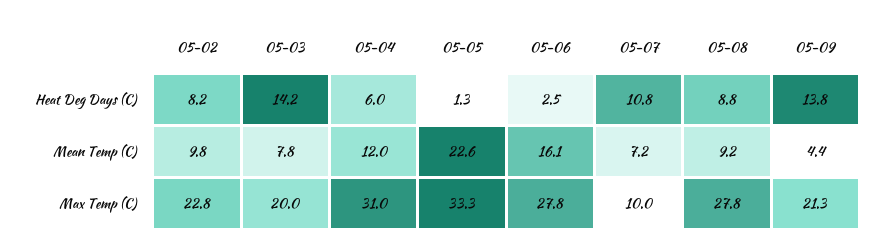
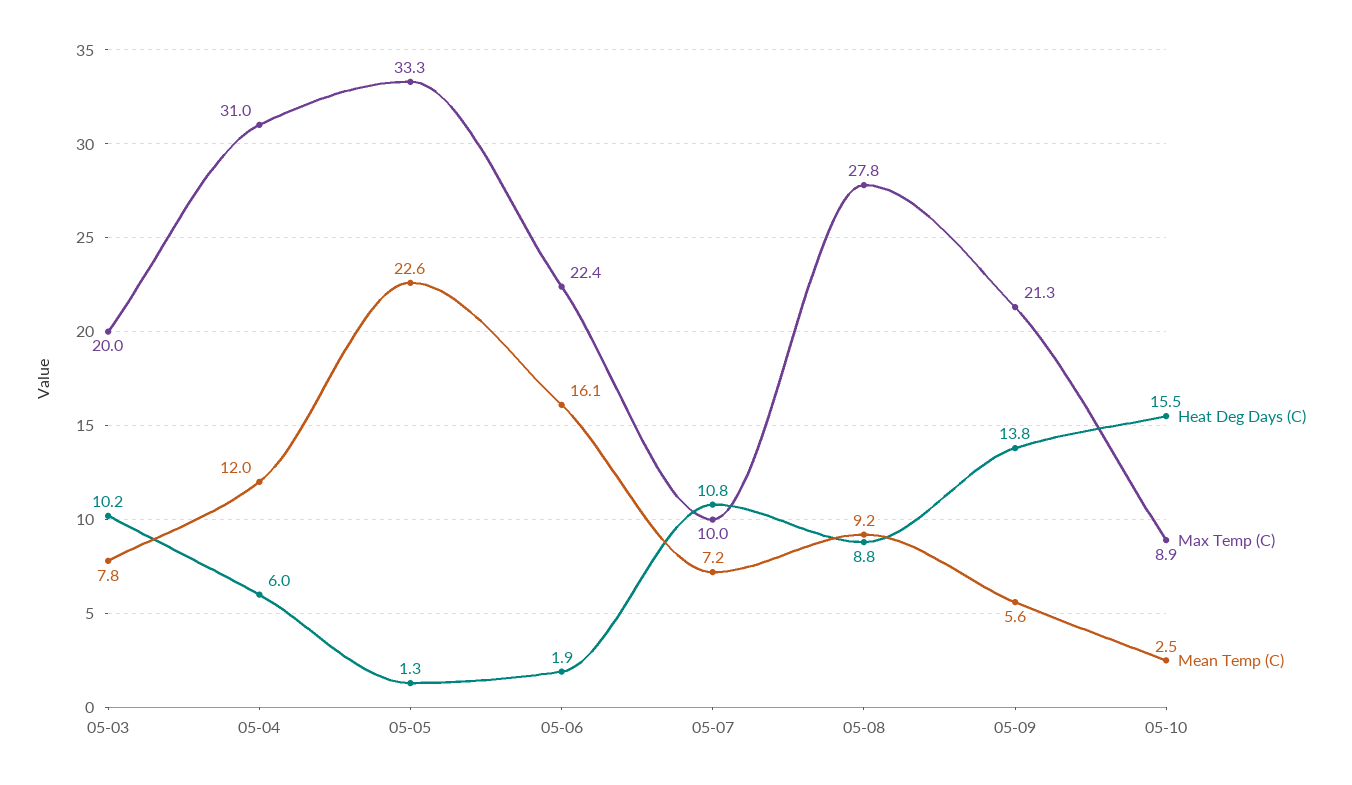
Heat Deg Days (C), 05-02: 8.2 -> none
Heat Deg Days (C), 05-03: 14.2 -> 10.2
Heat Deg Days (C), 05-06: 2.5 -> 1.9
Mean Temp (C), 05-02: 9.8 -> none
Mean Temp (C), 05-09: 4.4 -> 5.6
Max Temp (C), 05-02: 22.8 -> none
Max Temp (C), 05-06: 27.8 -> 22.4
Heat Deg Days (C), 05-10: none -> 15.5
Max Temp (C), 05-10: none -> 8.9
Mean Temp (C), 05-10: none -> 2.5

